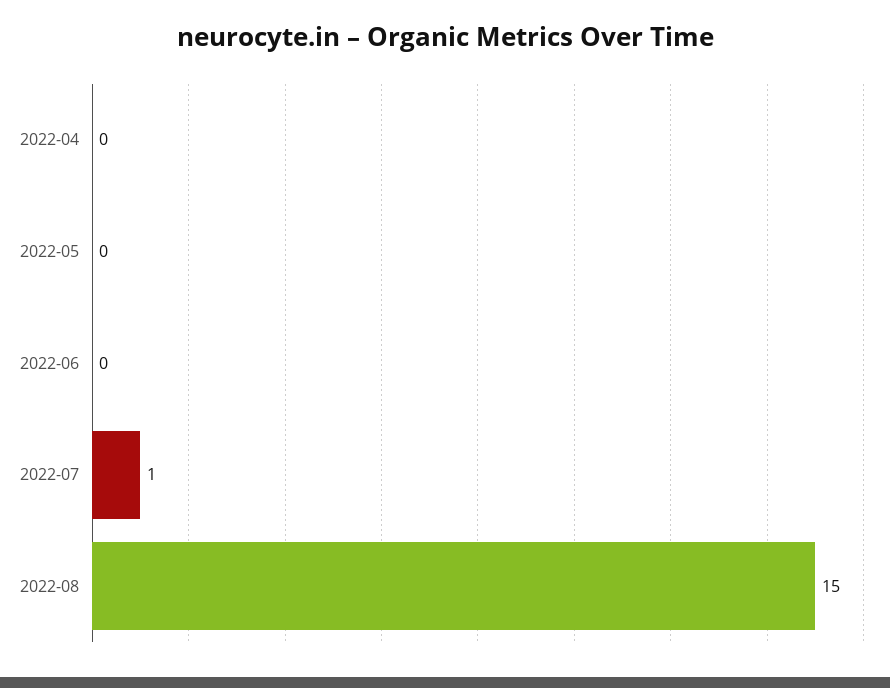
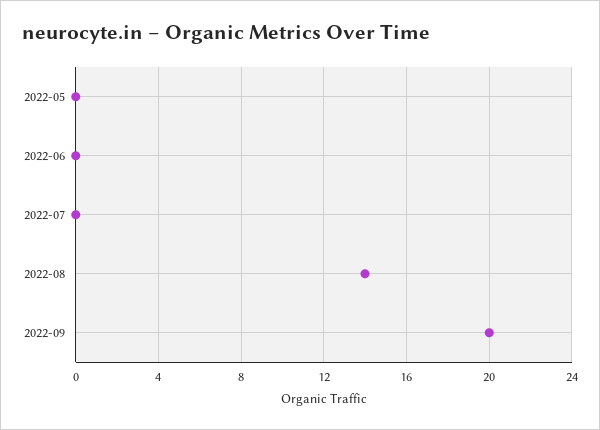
2022-04: 0 -> none
2022-07: 1 -> 0
2022-08: 15 -> 14
2022-09: none -> 20

